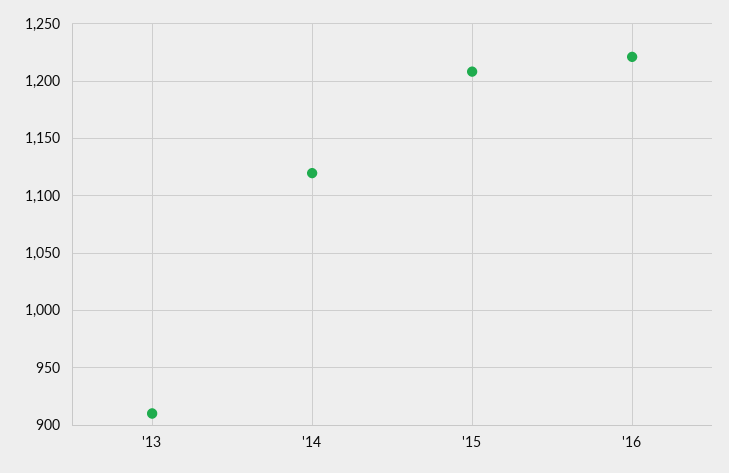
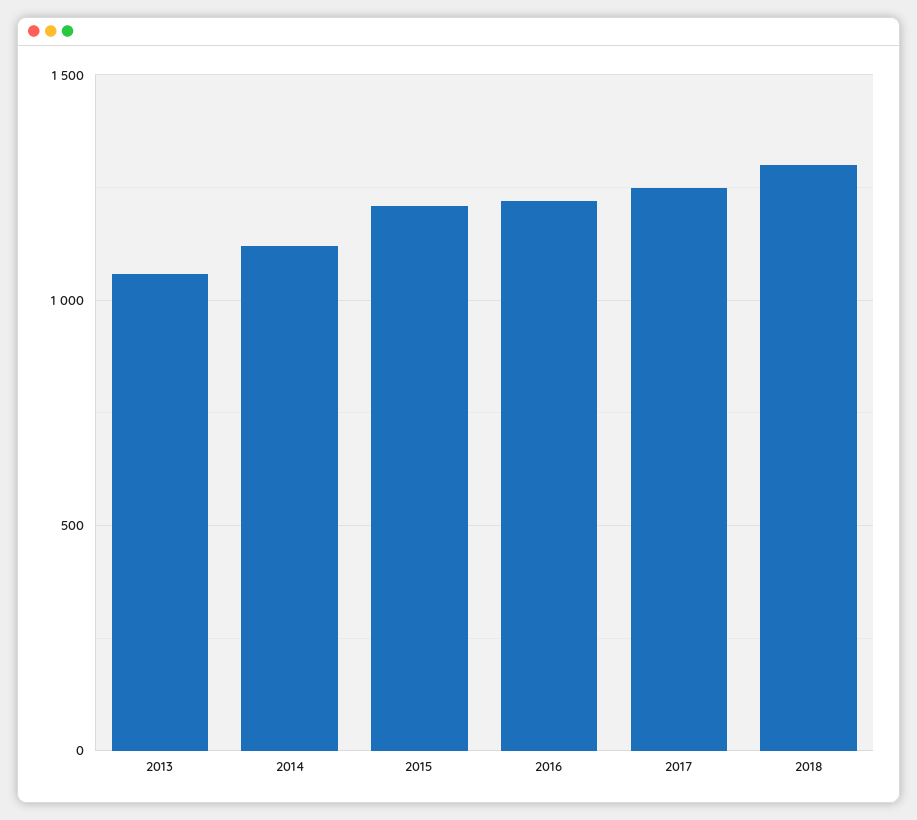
'13: 910 -> 1050
2017: none -> 1250
2018: none -> 1300

